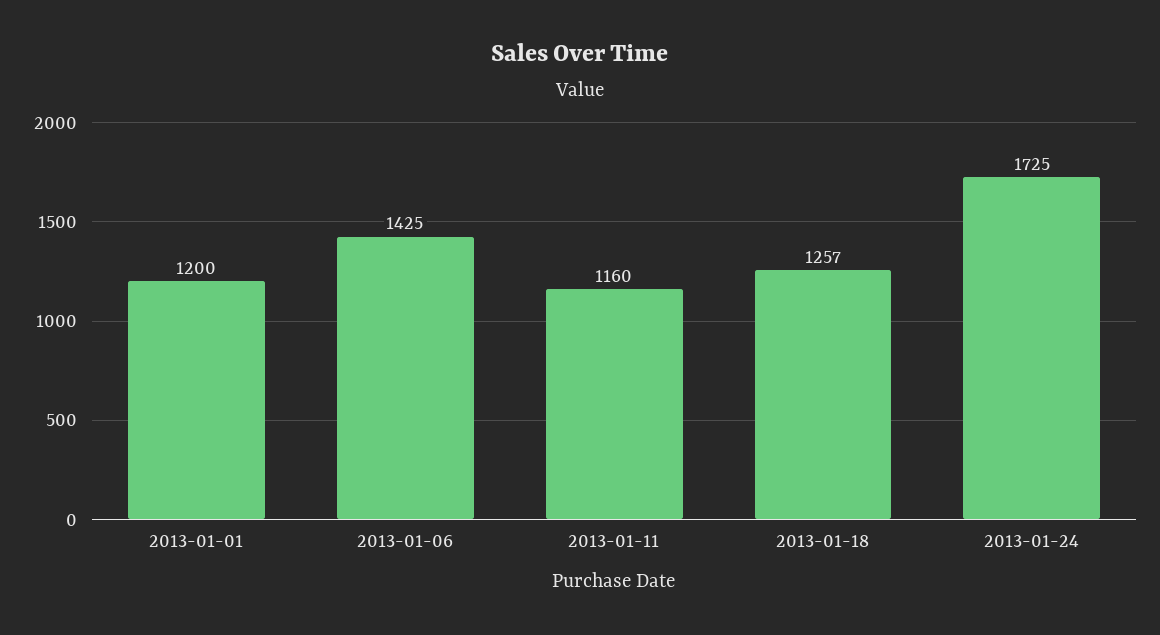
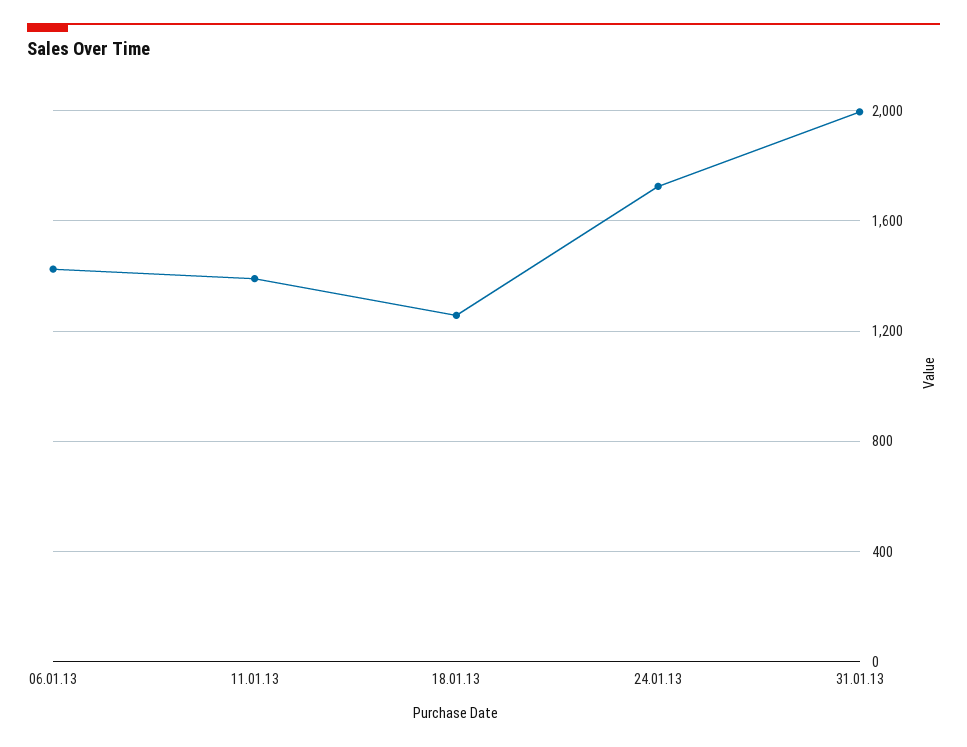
2013-01-01: 1200 -> none
2013-01-11: 1160 -> 1400
31.01.13: none -> 2000

